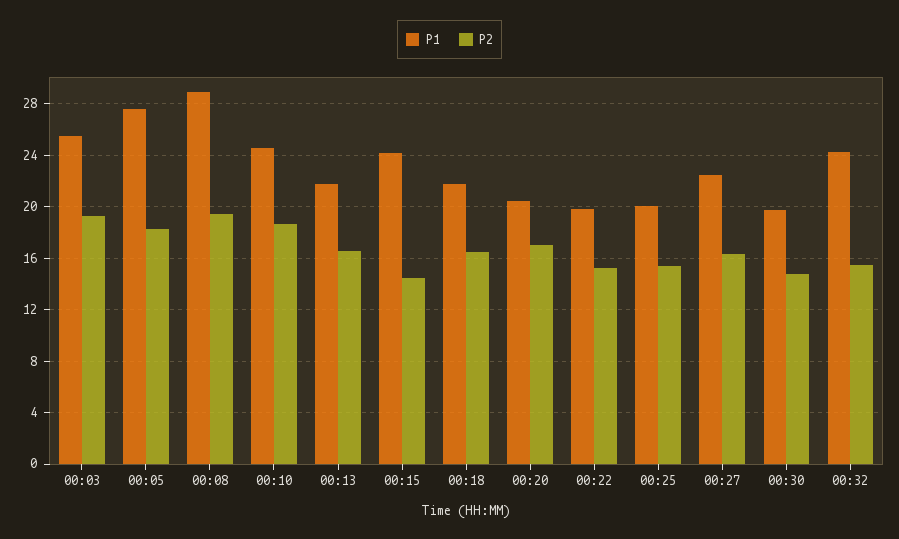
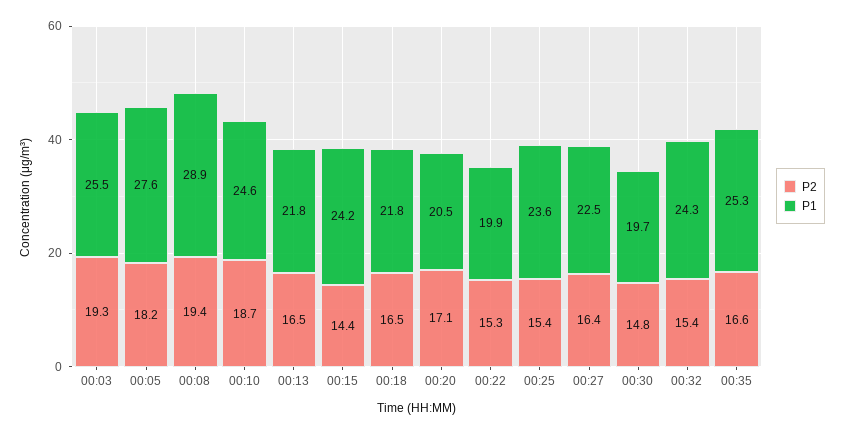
P1, 00:25: 20 -> 23.6
P2, 00:35: none -> 16.6
P1, 00:35: none -> 25.3

